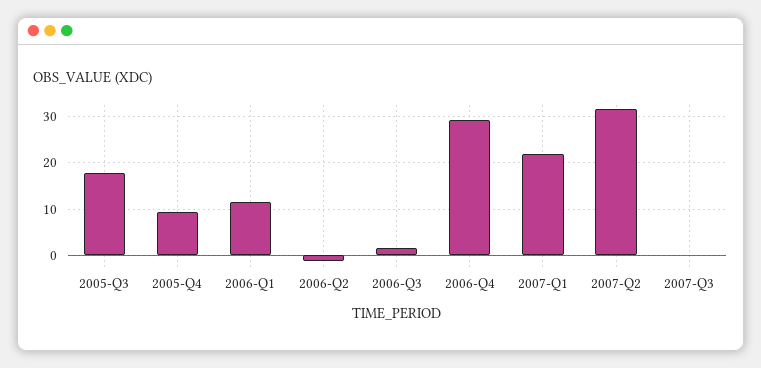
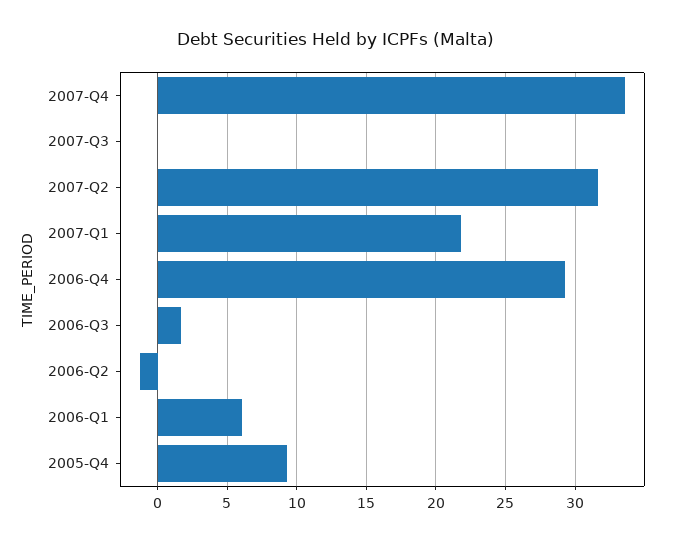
2005-Q3: 18 -> none
2006-Q1: 12 -> 6
2007-Q4: none -> 33.5

